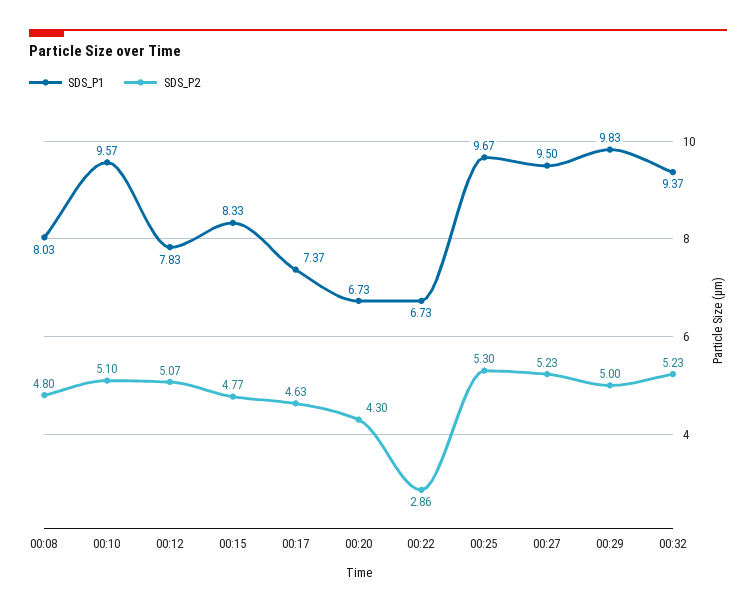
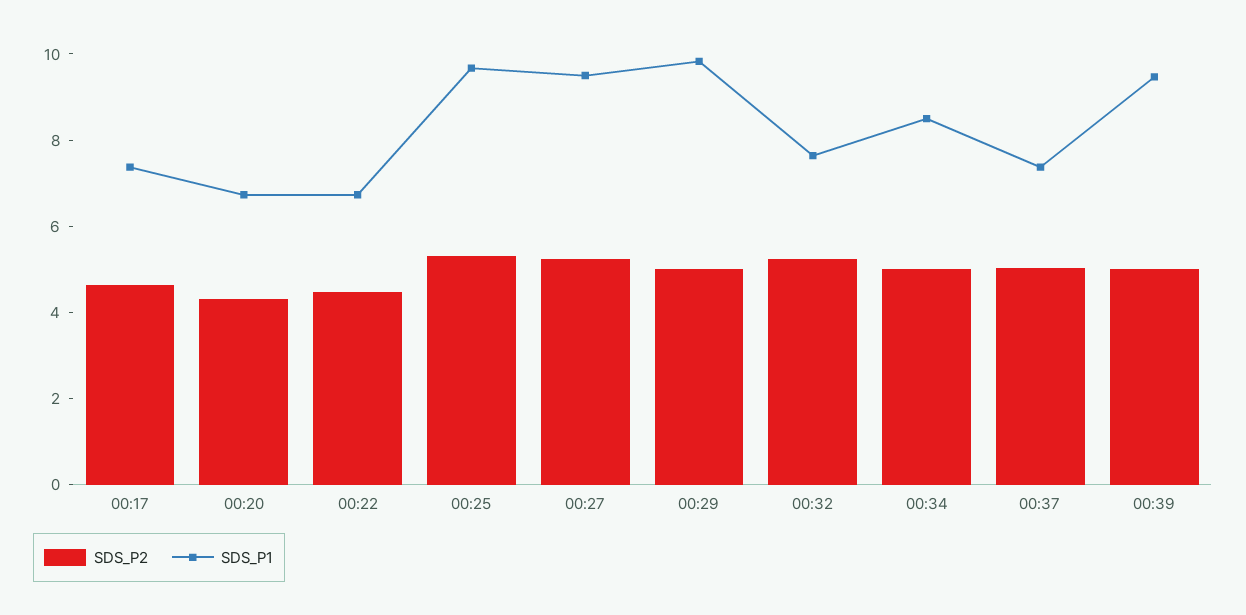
SDS_P1, 00:08: 8.03 -> none
SDS_P2, 00:08: 4.8 -> none
SDS_P1, 00:10: 9.57 -> none
SDS_P2, 00:10: 5.1 -> none
SDS_P1, 00:12: 7.83 -> none
SDS_P2, 00:12: 5.07 -> none
SDS_P1, 00:15: 8.33 -> none
SDS_P2, 00:15: 4.77 -> none
SDS_P2, 00:22: 2.86 -> 4.5
SDS_P1, 00:32: 9.37 -> 7.5
SDS_P2, 00:34: none -> 5
SDS_P1, 00:34: none -> 8.5
SDS_P2, 00:37: none -> 5
SDS_P1, 00:37: none -> 7.5
SDS_P2, 00:39: none -> 5
SDS_P1, 00:39: none -> 9.5

